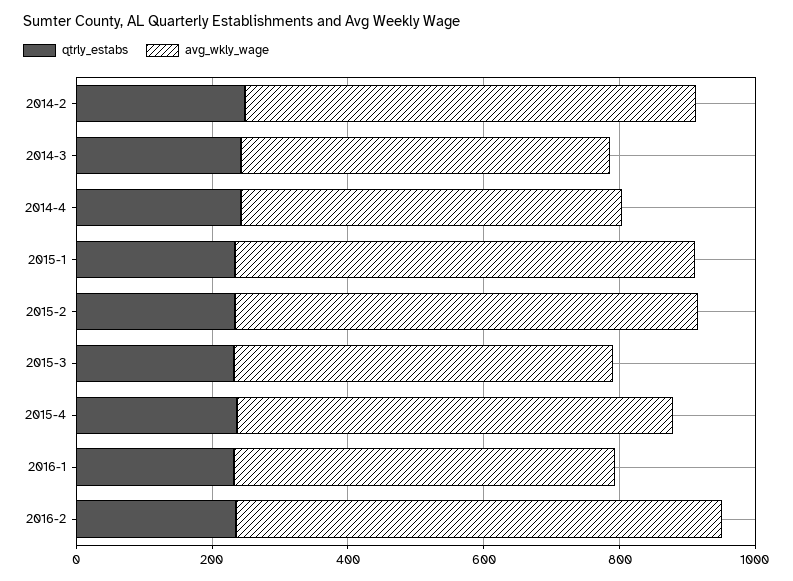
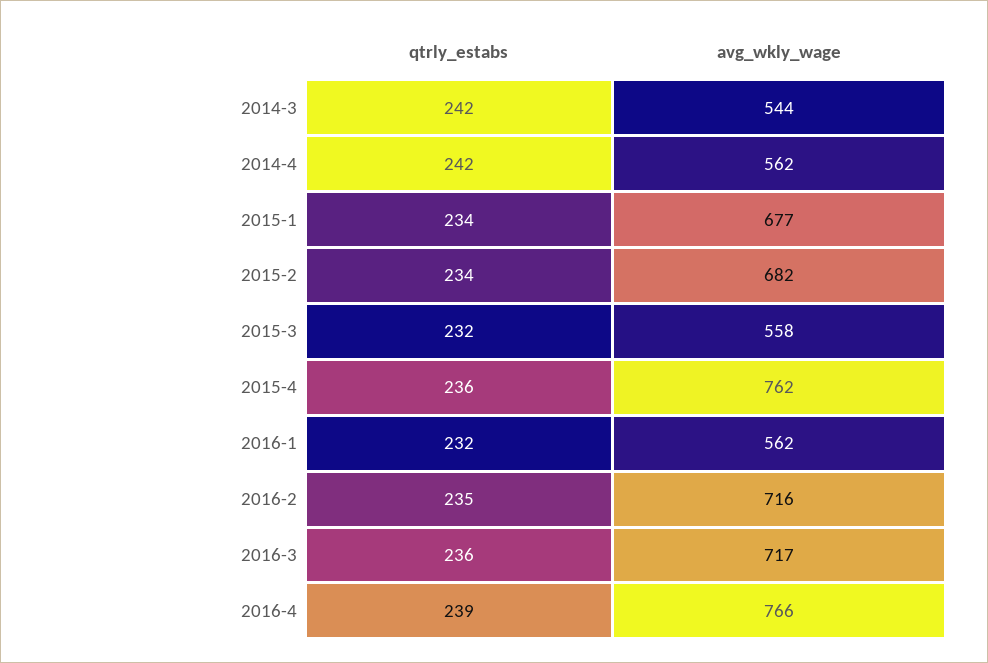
qtrly_estabs, 2014-2: 250 -> none
avg_wkly_wage, 2014-2: 650 -> none
avg_wkly_wage, 2015-4: 650 -> 762
qtrly_estabs, 2016-3: none -> 236
avg_wkly_wage, 2016-3: none -> 717
qtrly_estabs, 2016-4: none -> 239
avg_wkly_wage, 2016-4: none -> 766

